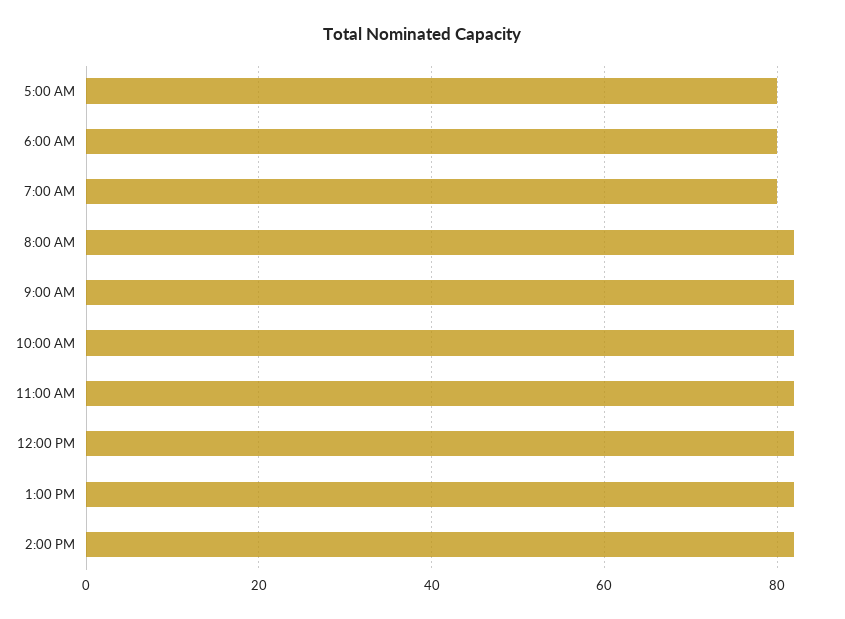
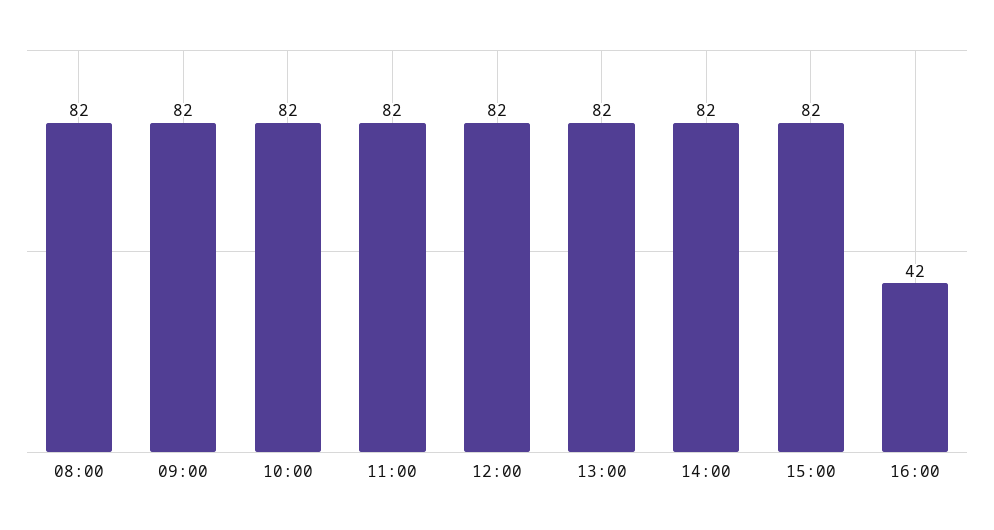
5:00 AM: 80 -> none
6:00 AM: 80 -> none
7:00 AM: 80 -> none
15:00: none -> 82
16:00: none -> 42

